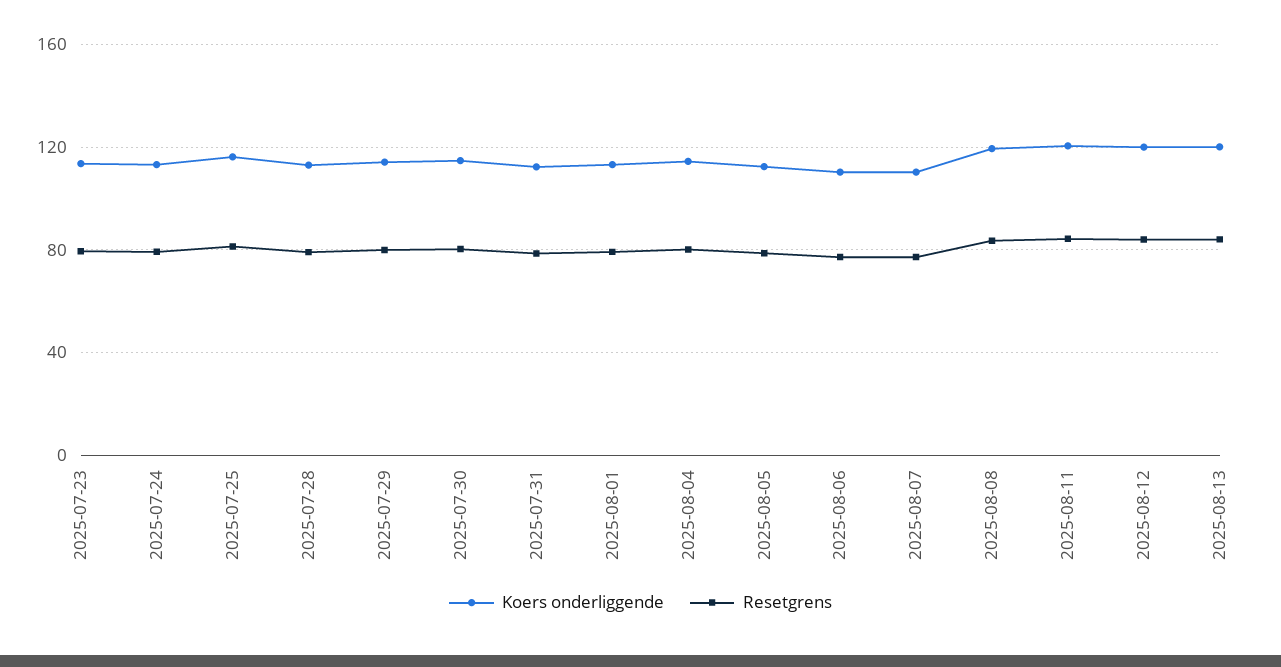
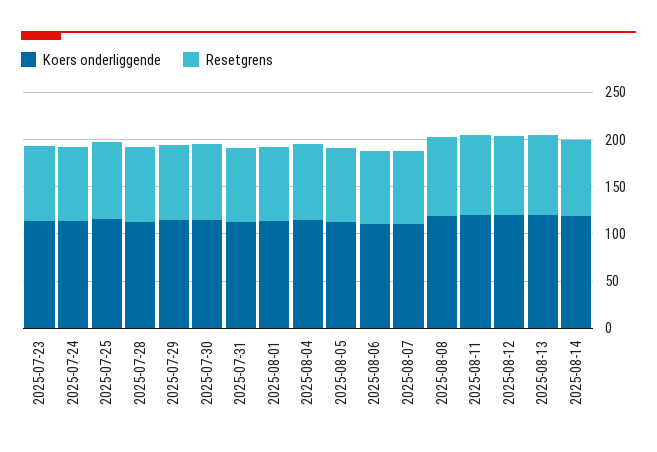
Koers onderliggende, 2025-08-14: none -> 120
Resetgrens, 2025-08-14: none -> 80

